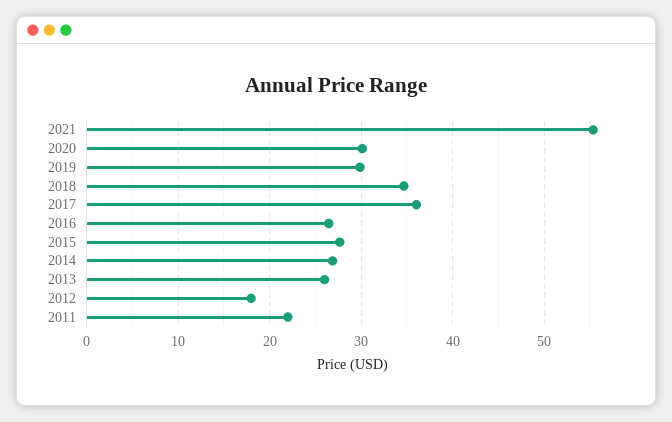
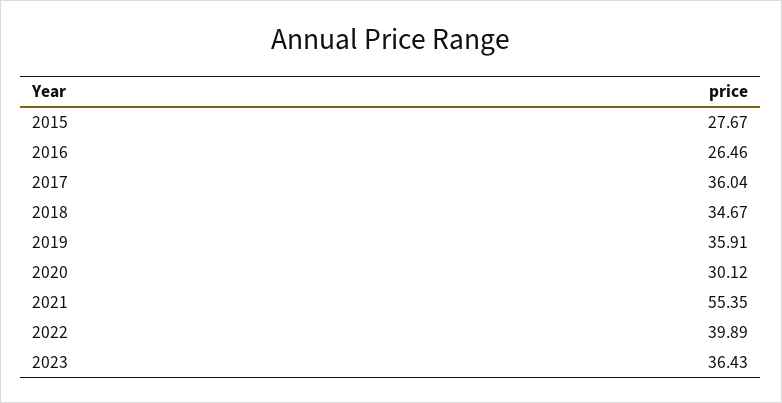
2019: 30 -> 35.91
2014: 27 -> none
2013: 26 -> none
2012: 18 -> none
2011: 22 -> none
2022: none -> 39.89
2023: none -> 36.43

